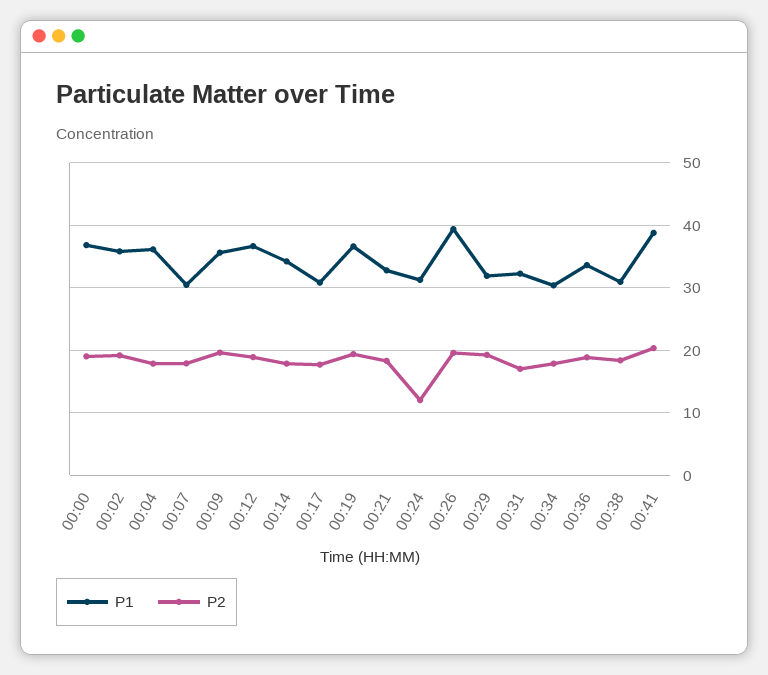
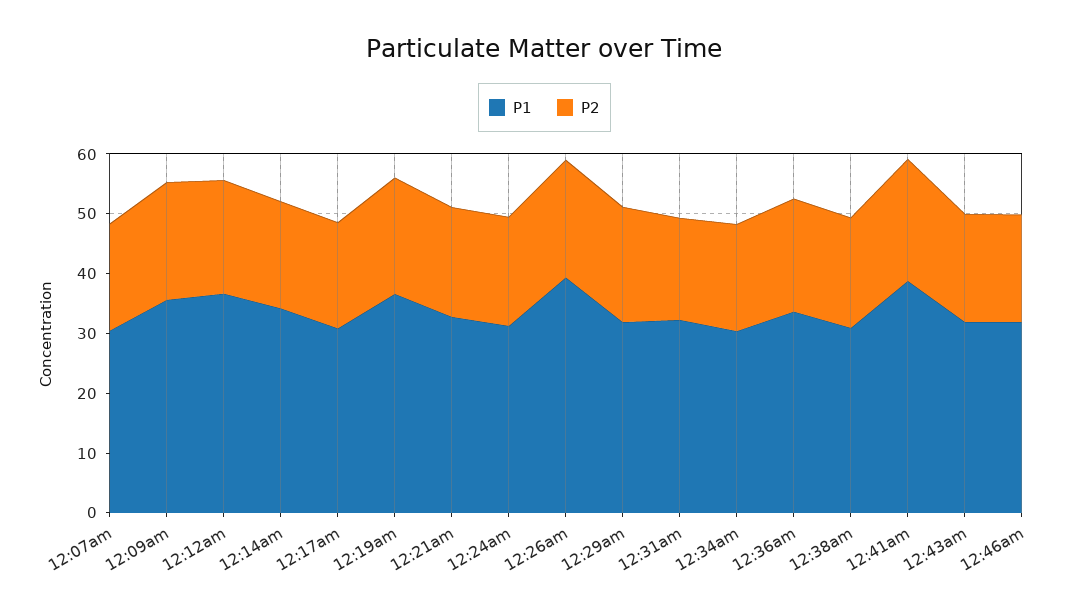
P1, 00:00: 37 -> none
P2, 00:00: 19 -> none
P1, 00:02: 36 -> none
P2, 00:02: 19 -> none
P1, 00:04: 36 -> none
P2, 00:04: 18 -> none
P2, 00:24: 12 -> 18
P1, 12:43am: none -> 32
P2, 12:43am: none -> 18
P1, 12:46am: none -> 32
P2, 12:46am: none -> 18

